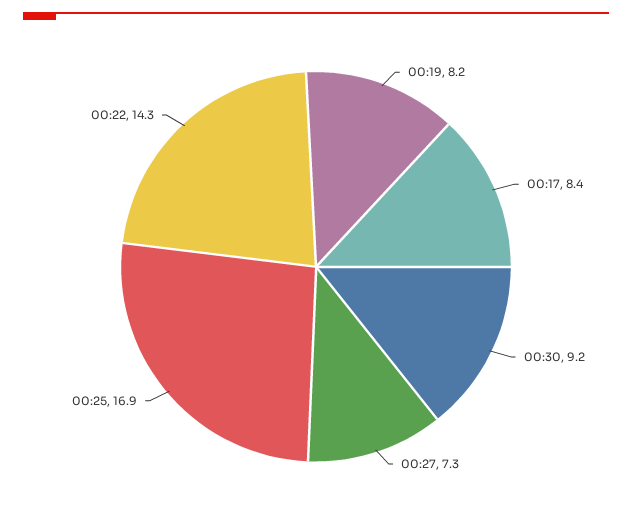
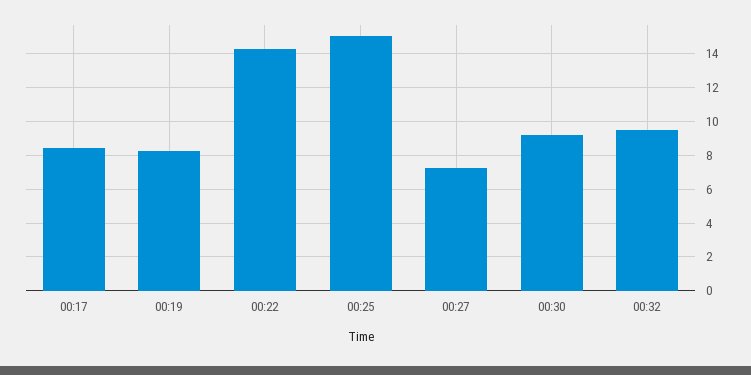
00:25: 16.9 -> 15
00:32: none -> 9.5

